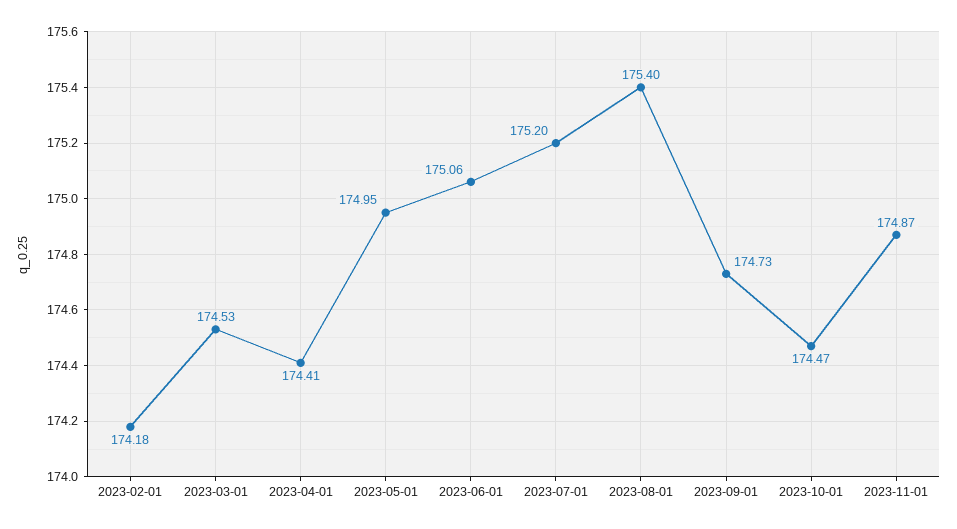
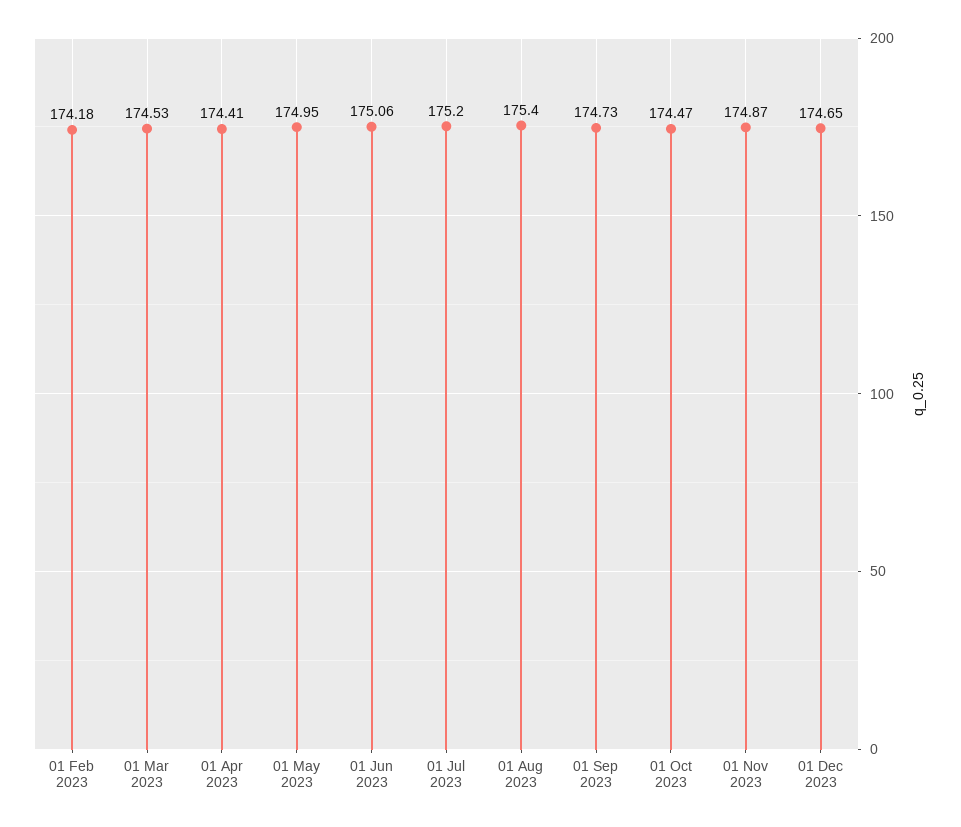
01 Dec 2023: none -> 174.65

